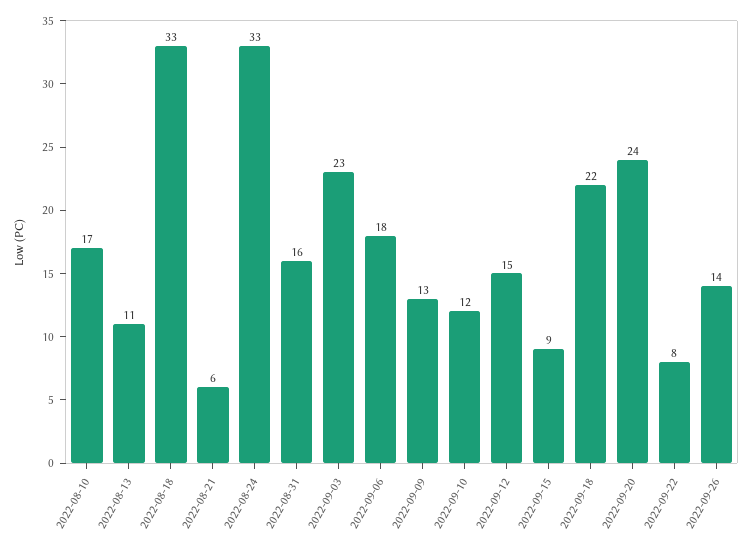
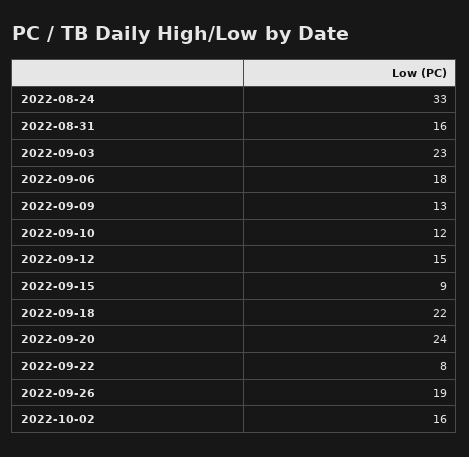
2022-08-10: 17 -> none
2022-08-13: 11 -> none
2022-08-18: 33 -> none
2022-08-21: 6 -> none
2022-09-26: 14 -> 19
2022-10-02: none -> 16

